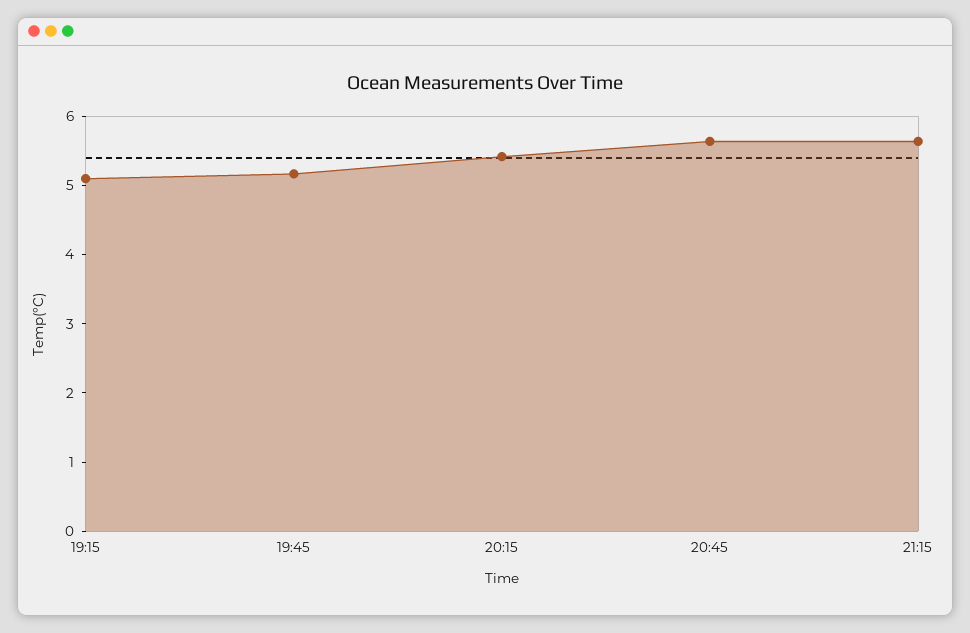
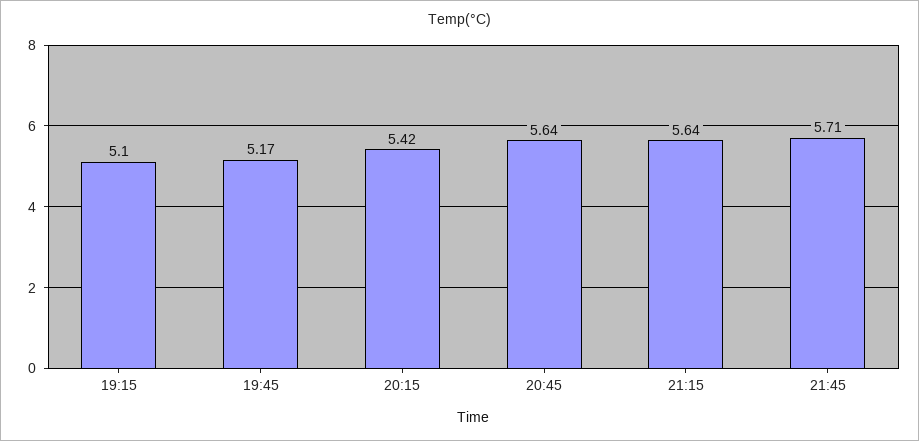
21:45: none -> 5.71

